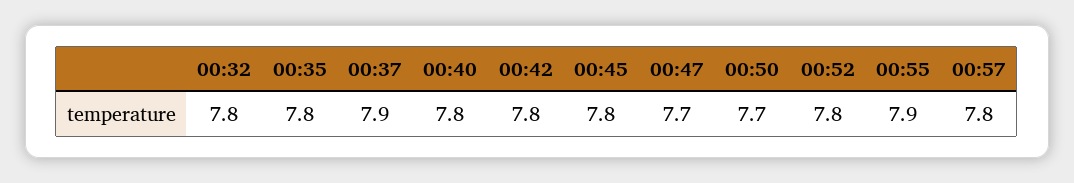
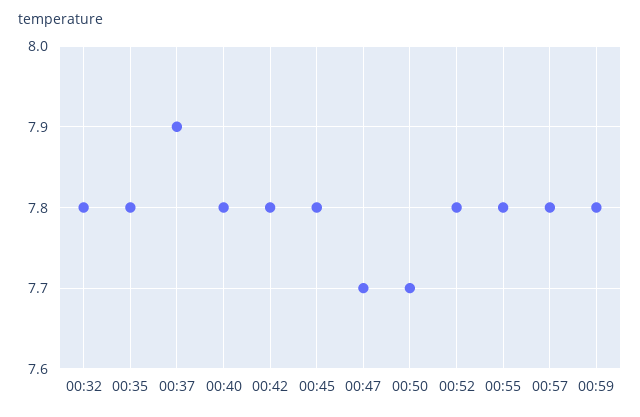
00:55: 7.9 -> 7.8
00:59: none -> 7.8

